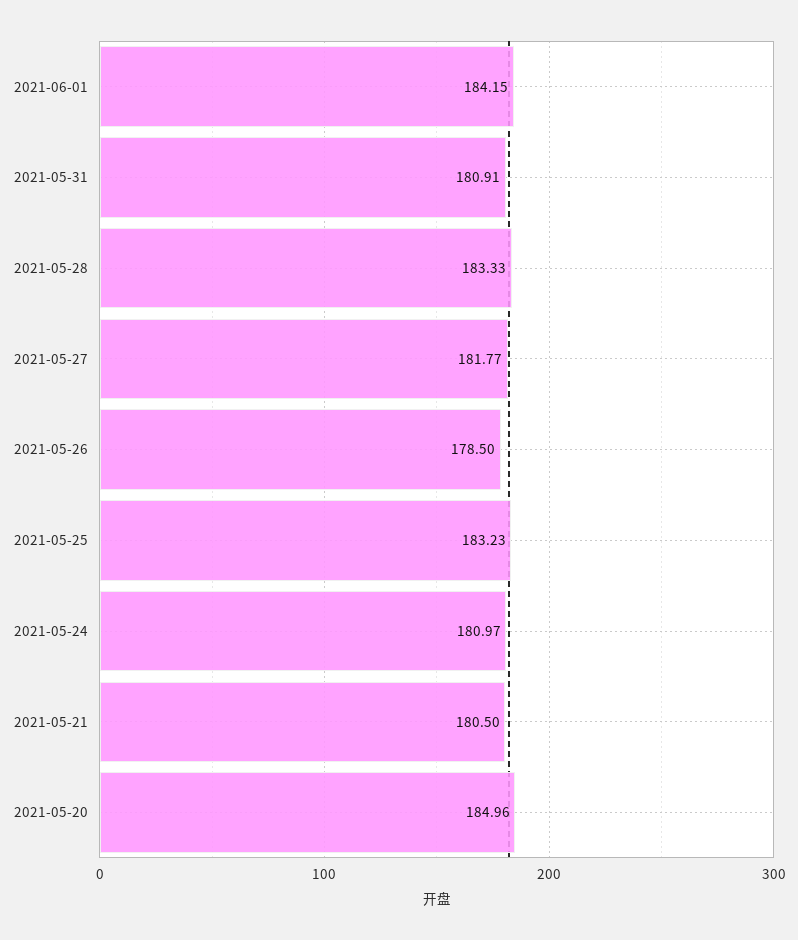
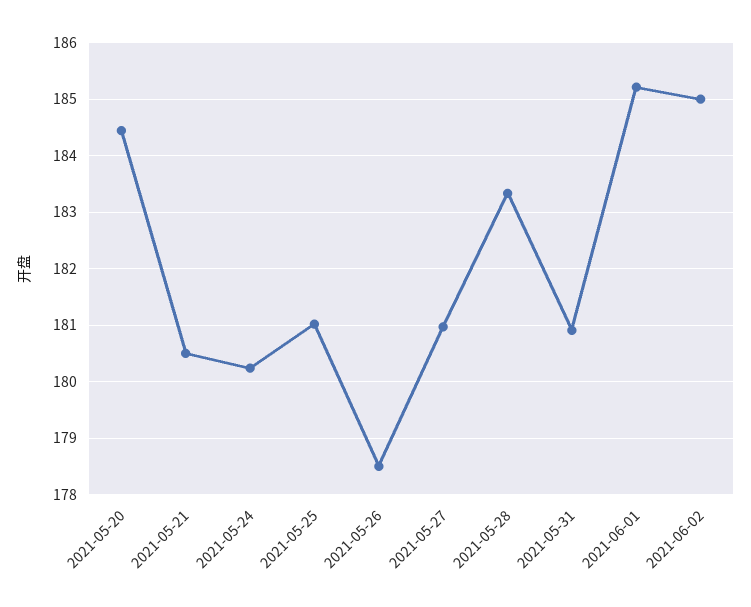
2021-06-01: 184.15 -> 185.2
2021-05-27: 181.77 -> 181
2021-05-25: 183.23 -> 181
2021-05-24: 180.97 -> 180.2
2021-05-20: 184.96 -> 184.4
2021-06-02: none -> 185

